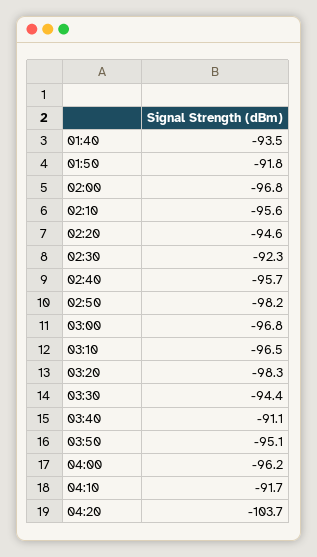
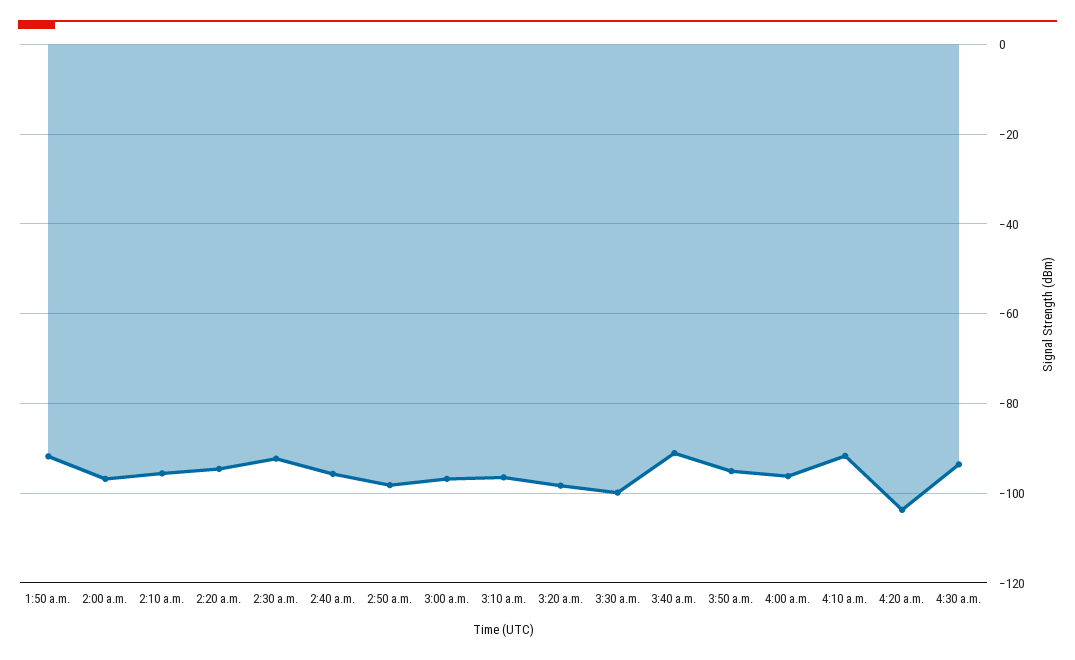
01:40: -93.5 -> none
03:30: -94.4 -> -100
4:30 a.m.: none -> -94

